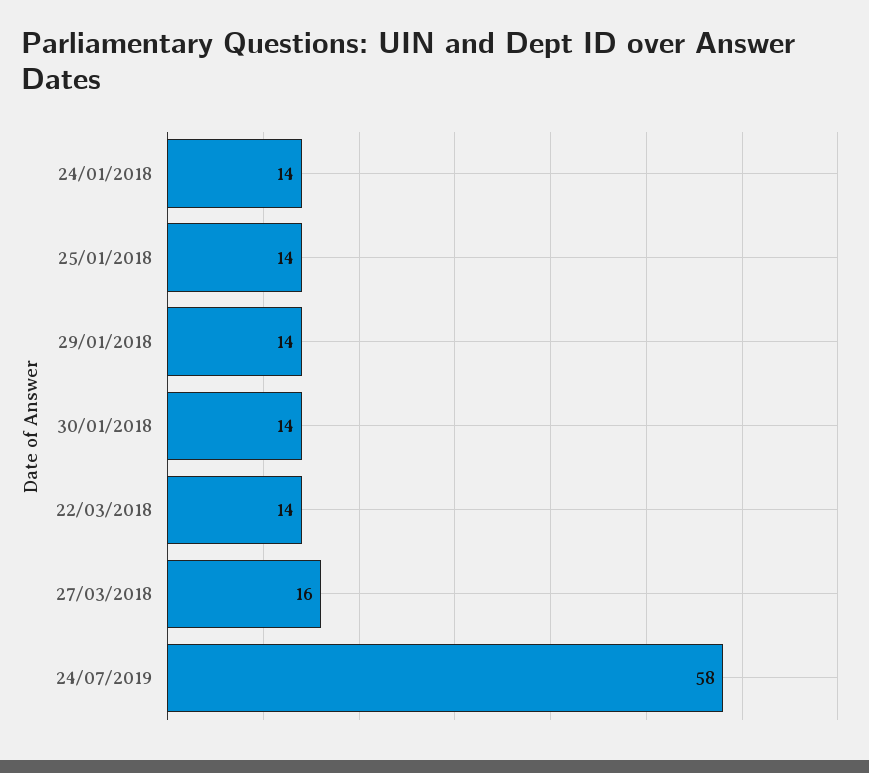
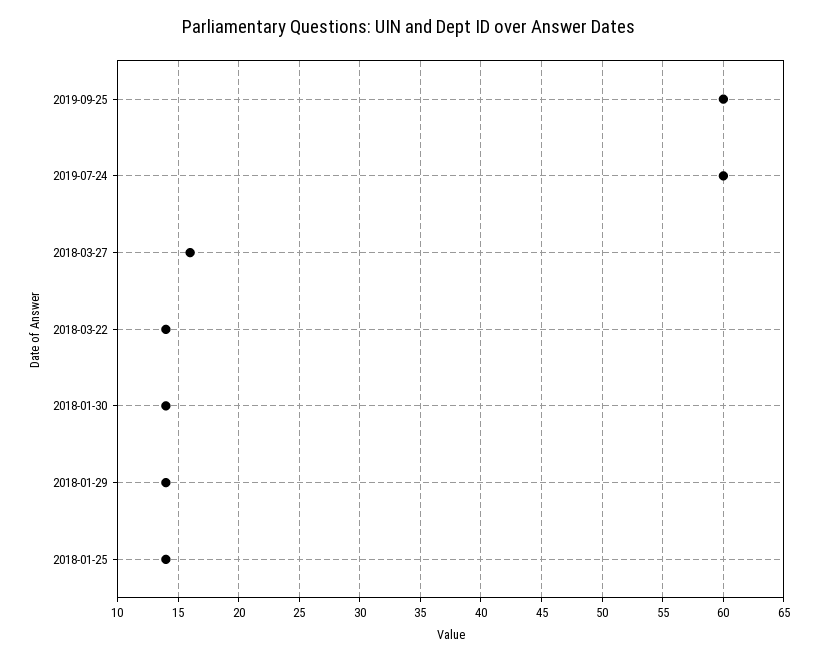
24/01/2018: 14 -> none
24/07/2019: 58 -> 60
2019-09-25: none -> 60

